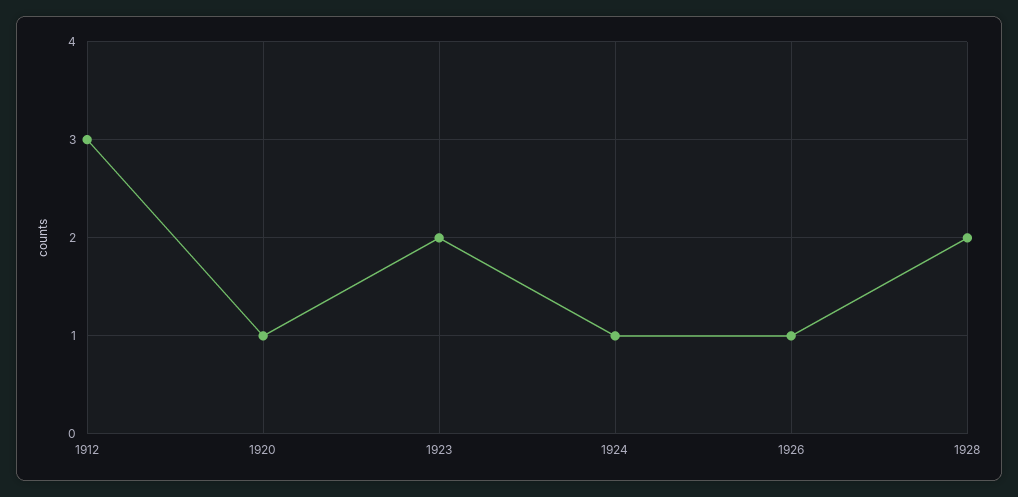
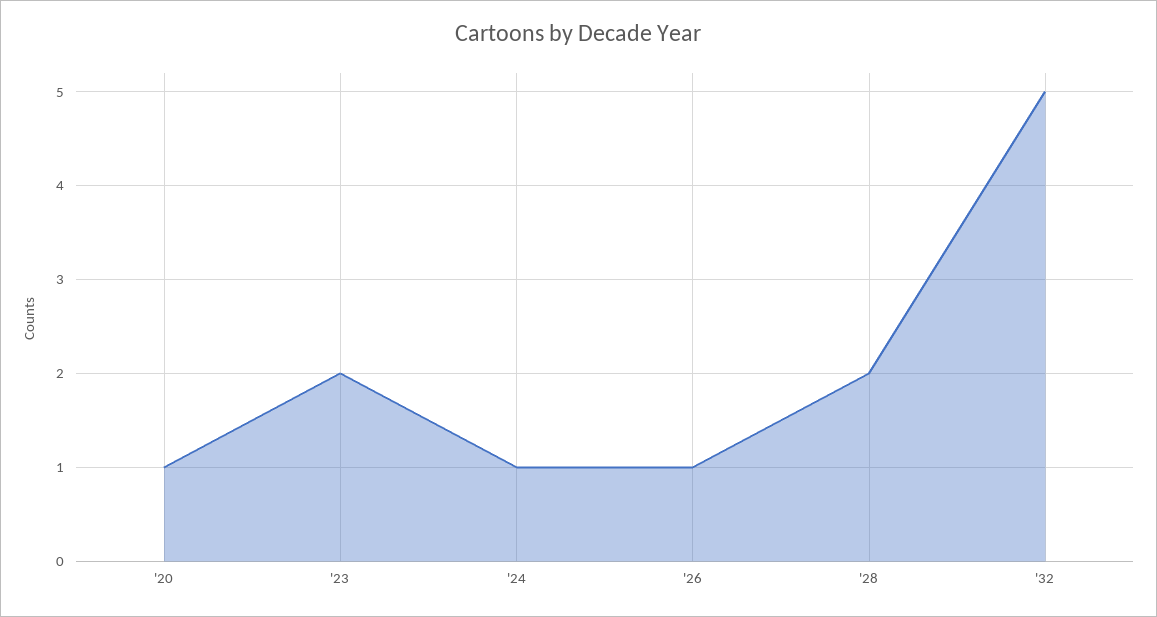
1912: 3 -> none
'32: none -> 5

